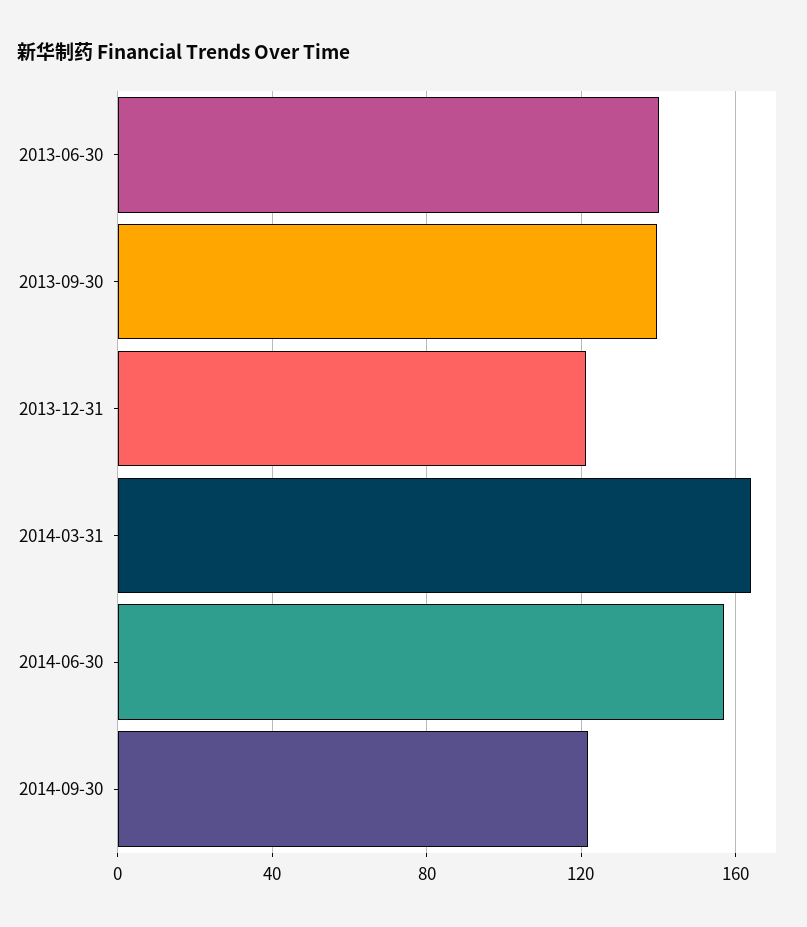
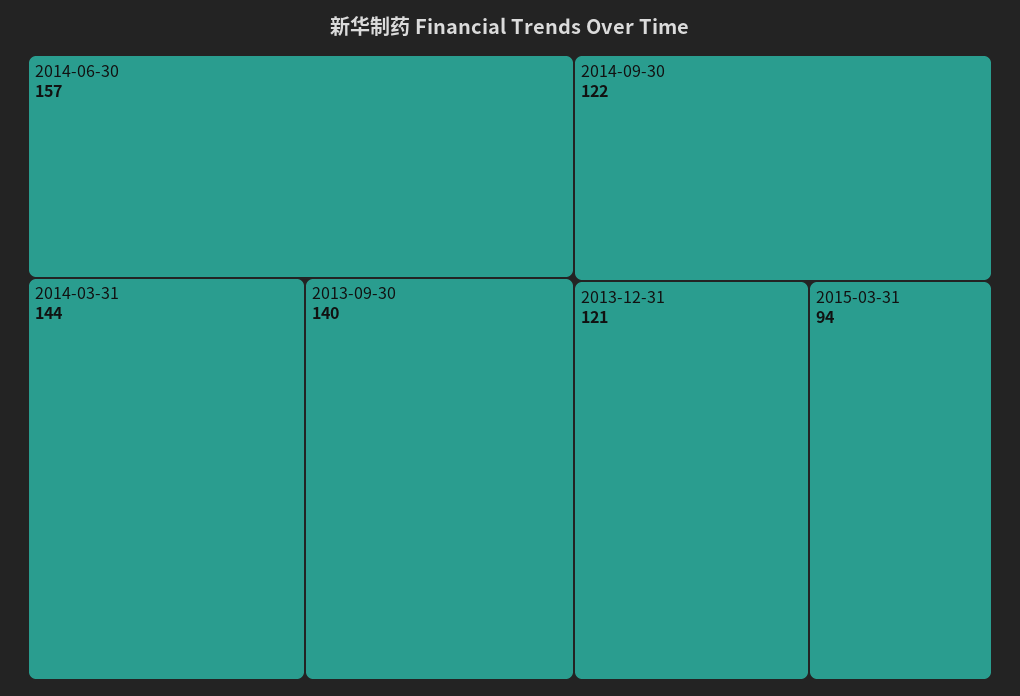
2013-06-30: 140 -> none
2014-03-31: 165 -> 144
2015-03-31: none -> 94

